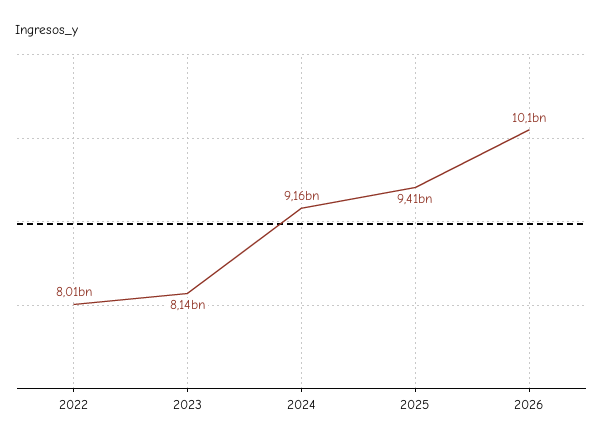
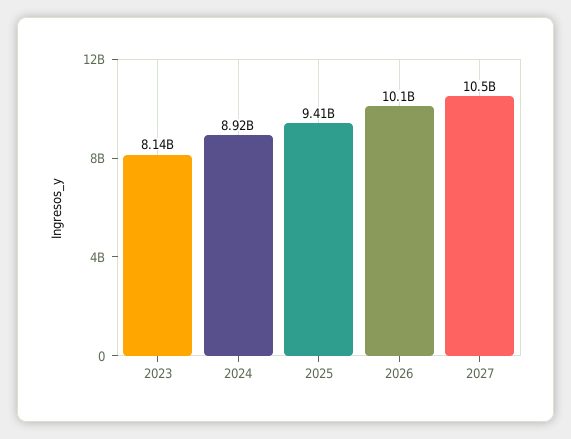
2022: 8010000000 -> none
2024: 9160000000 -> 8920000000
2027: none -> 10500000000

